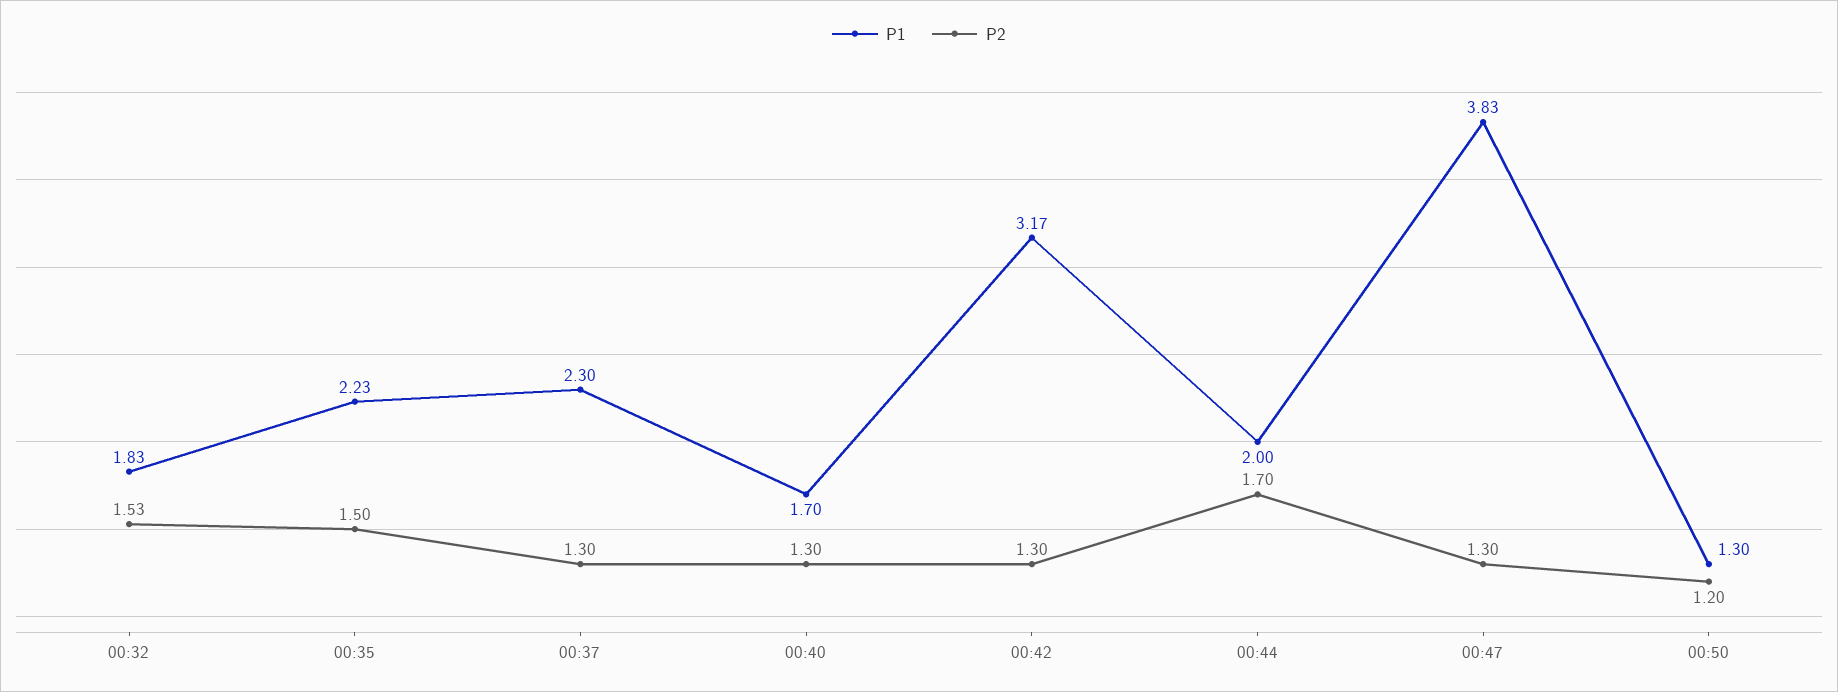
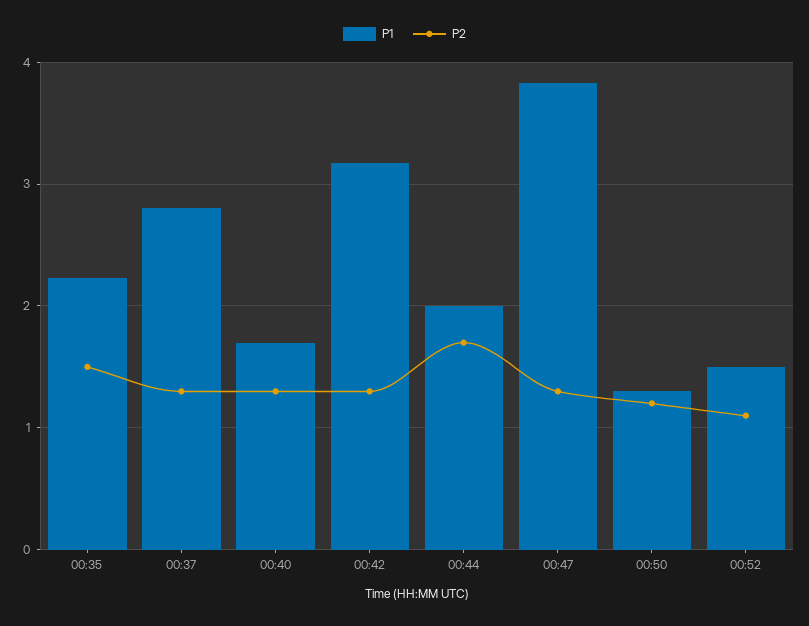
P1, 00:32: 1.83 -> none
P2, 00:32: 1.53 -> none
P1, 00:37: 2.3 -> 2.8
P1, 00:52: none -> 1.5
P2, 00:52: none -> 1.1

